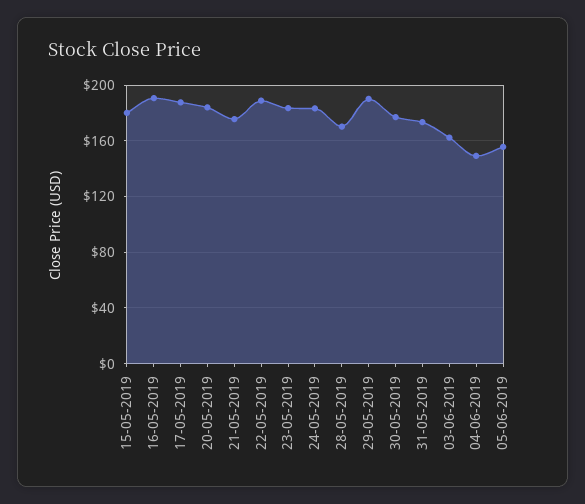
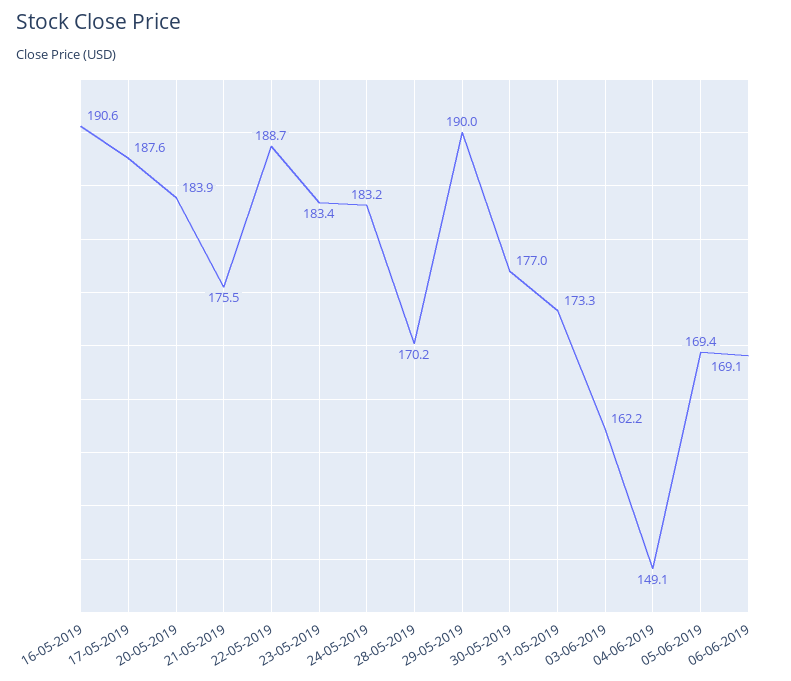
15-05-2019: 180 -> none
05-06-2019: 155 -> 169.4
06-06-2019: none -> 169.1

